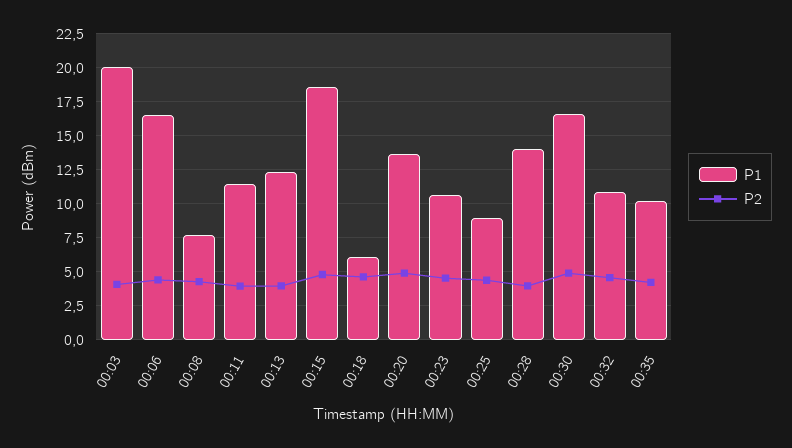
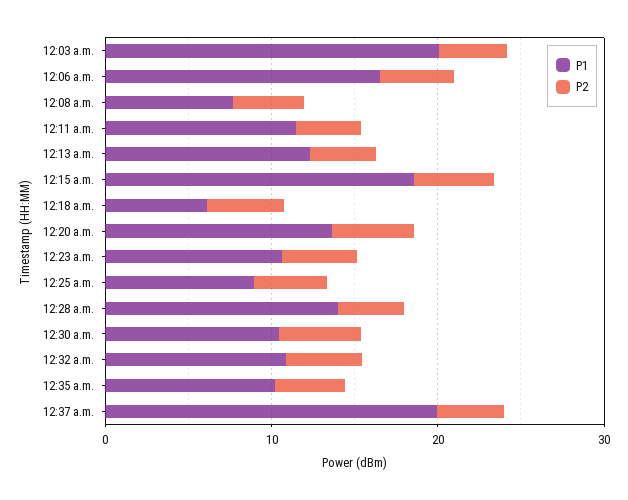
P1, 00:30: 16.5 -> 10
P1, 12:37 a.m.: none -> 20
P2, 12:37 a.m.: none -> 4

